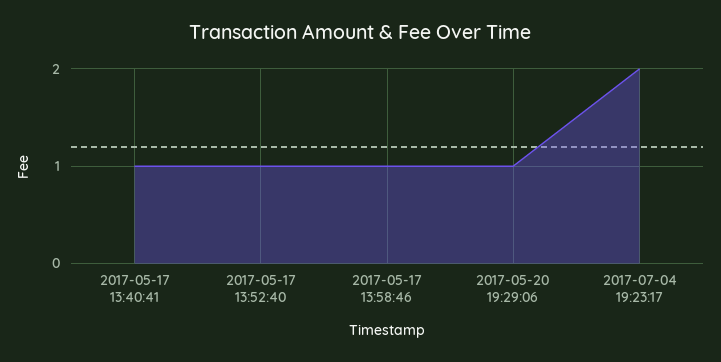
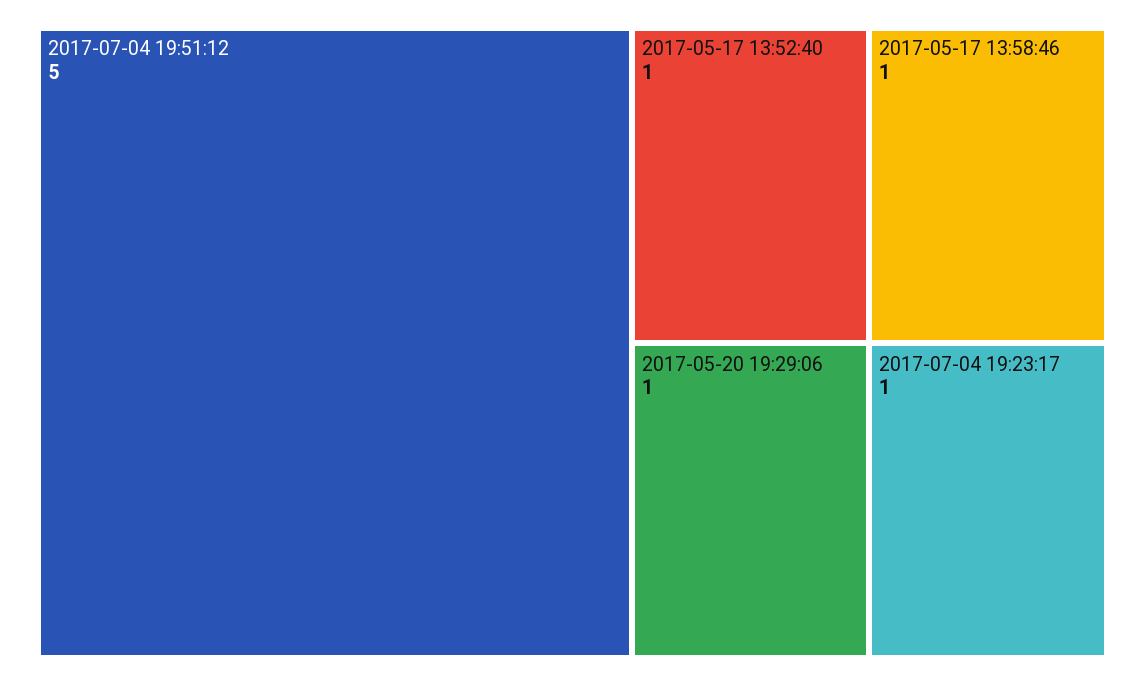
2017-05-17 13:40:41: 1 -> none
2017-07-04 19:23:17: 2 -> 1
2017-07-04 19:51:12: none -> 5

